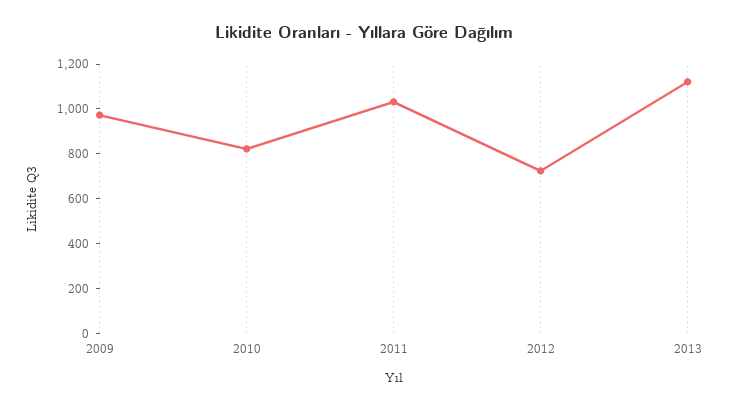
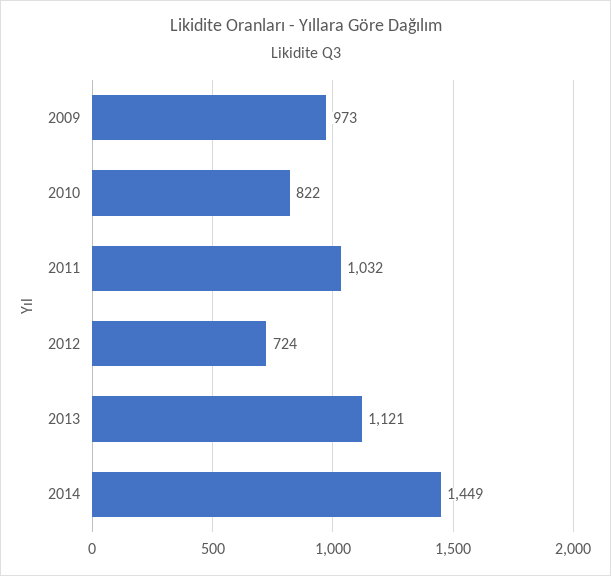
2014: none -> 1449

